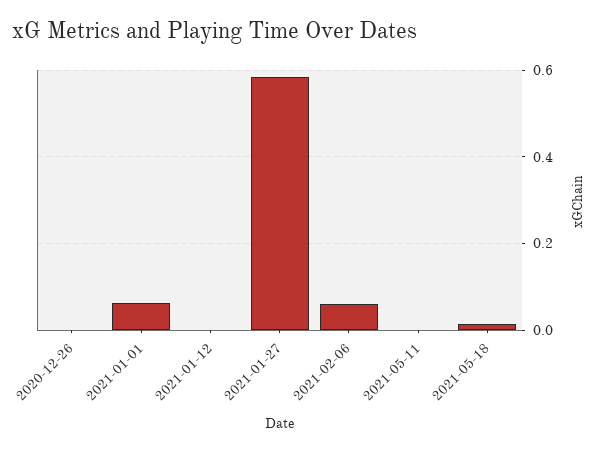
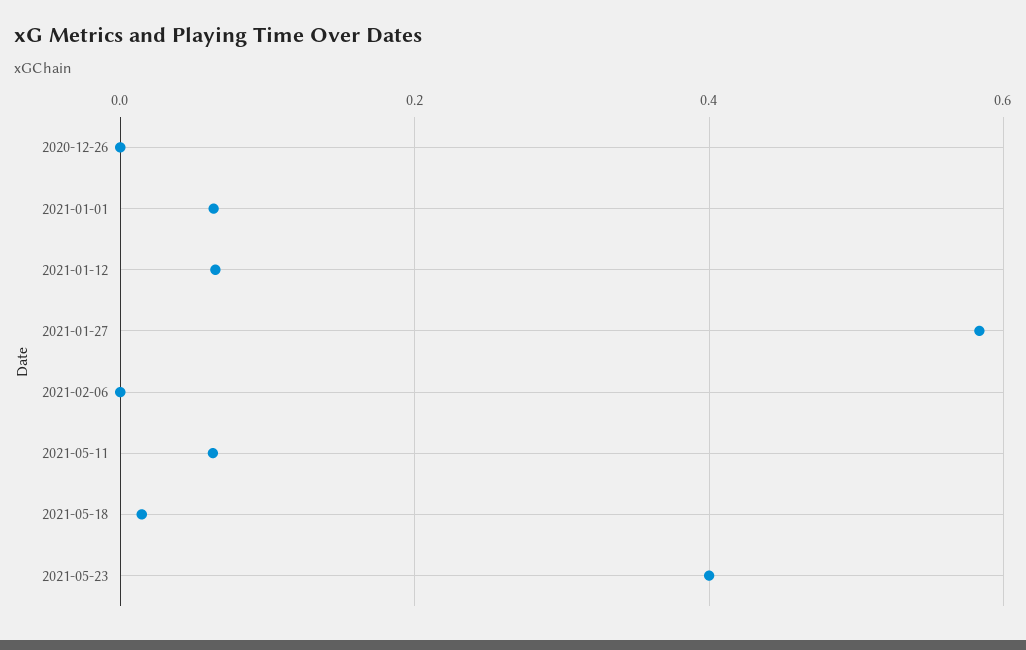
2021-01-12: 0 -> 0.06
2021-02-06: 0.06 -> 0
2021-05-11: 0 -> 0.06
2021-05-23: none -> 0.4

